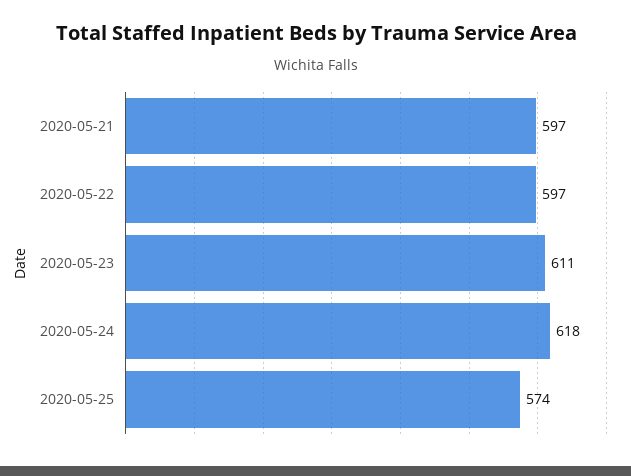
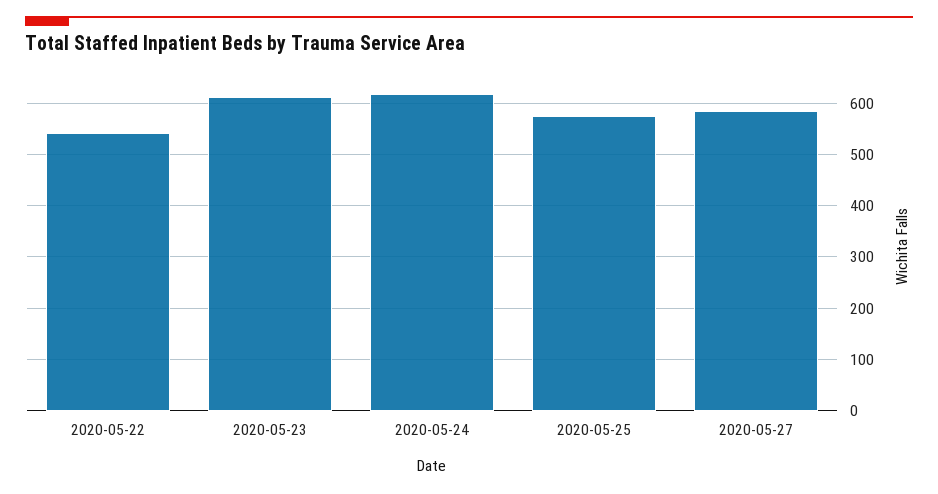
2020-05-21: 597 -> none
2020-05-22: 597 -> 540
2020-05-27: none -> 580

